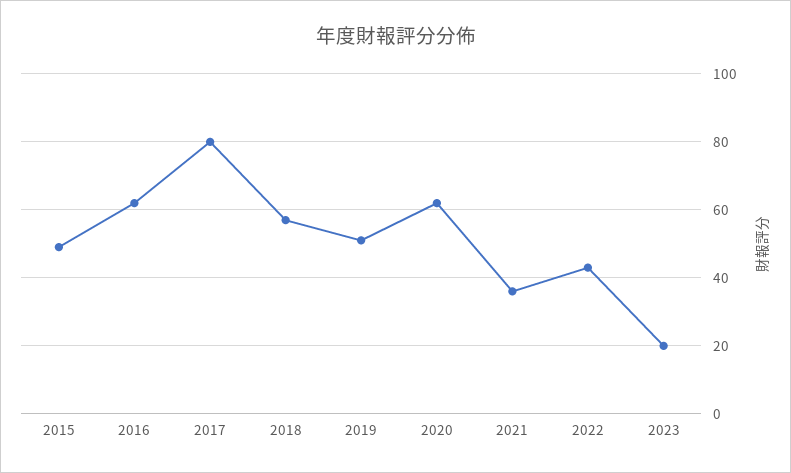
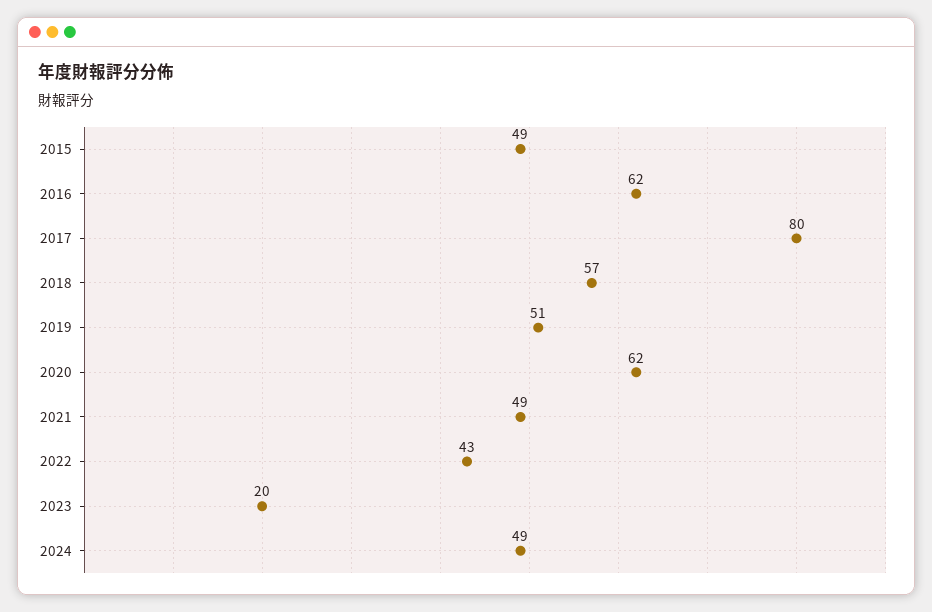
2021: 35 -> 49
2024: none -> 49

